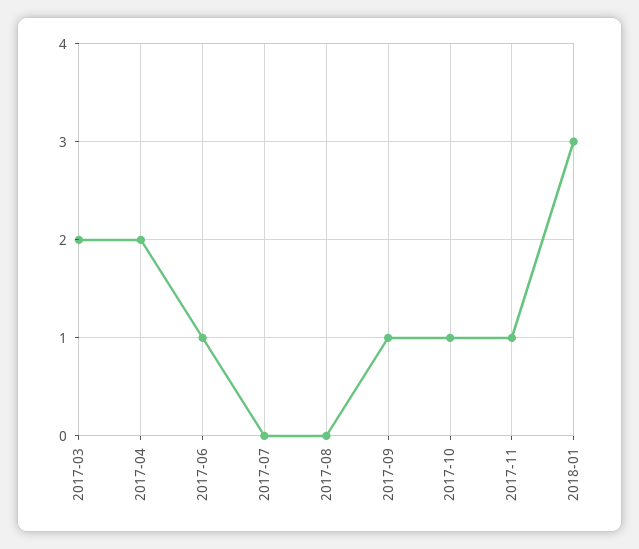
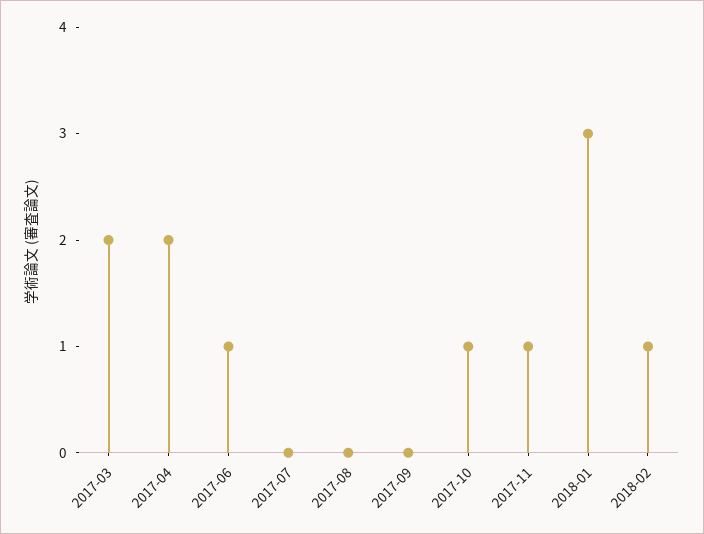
2017-09: 1 -> 0
2018-02: none -> 1

